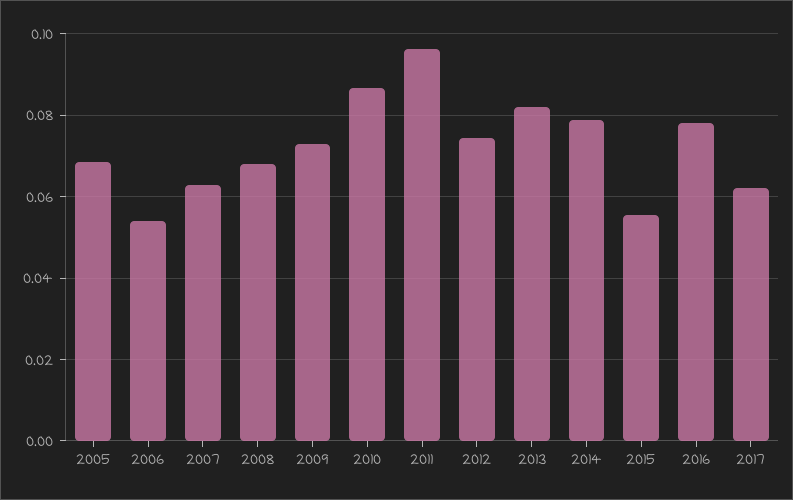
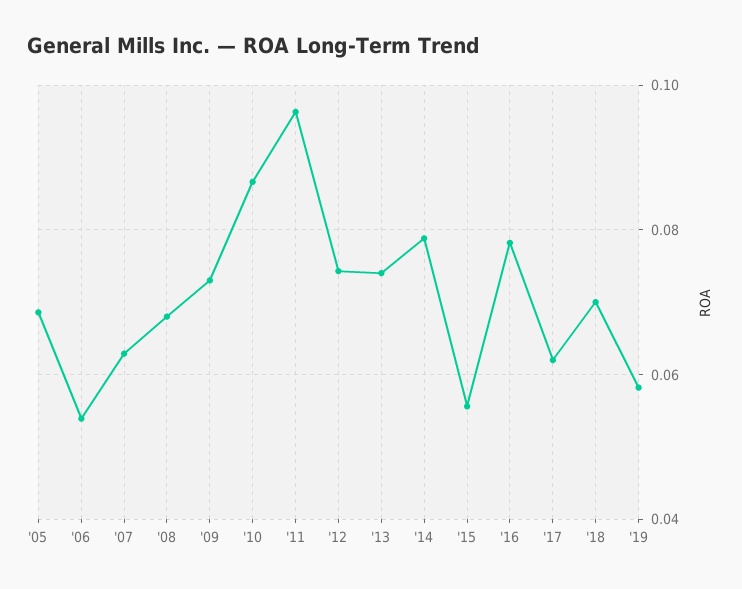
2013: 0.082 -> 0.074
'18: none -> 0.07
'19: none -> 0.058

